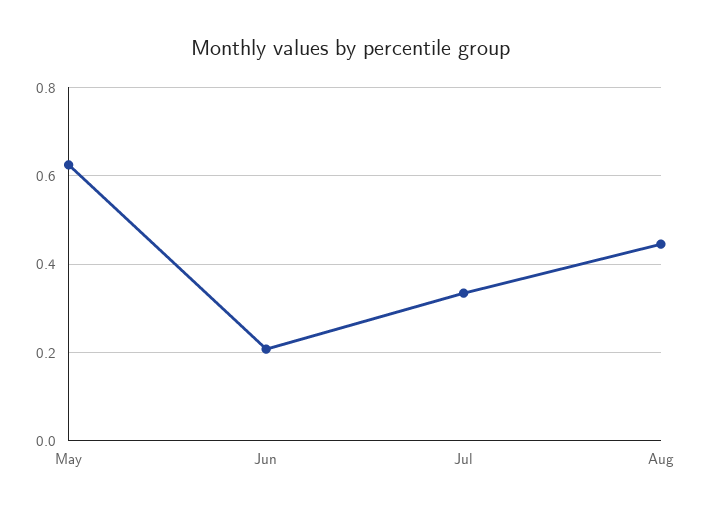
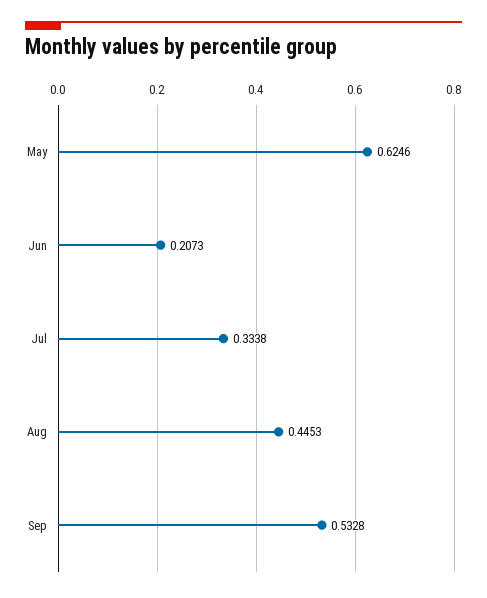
Sep: none -> 0.5328

